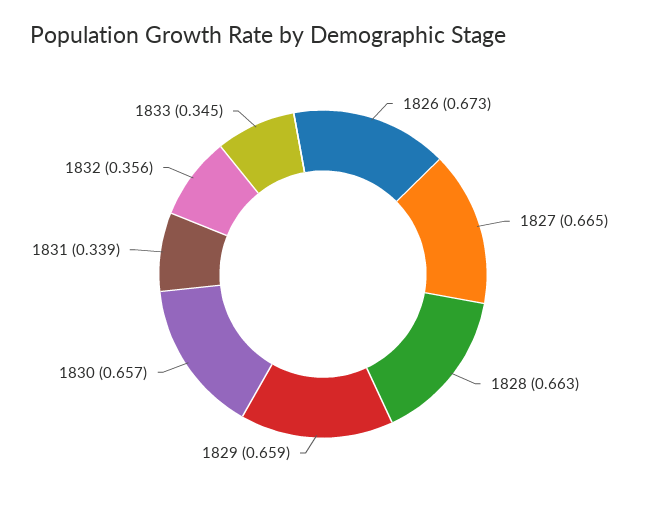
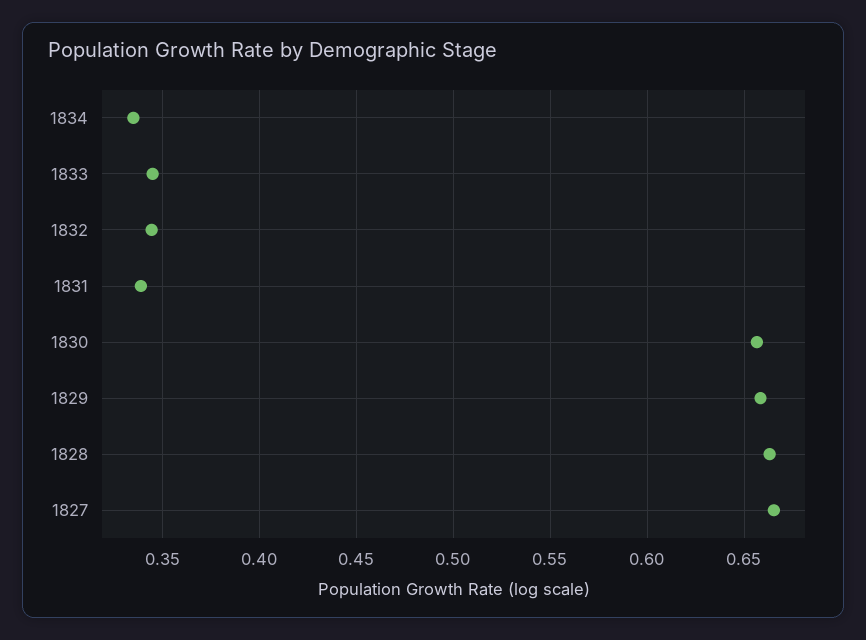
1826: 0.673 -> none
1832: 0.356 -> 0.345
1834: none -> 0.335

